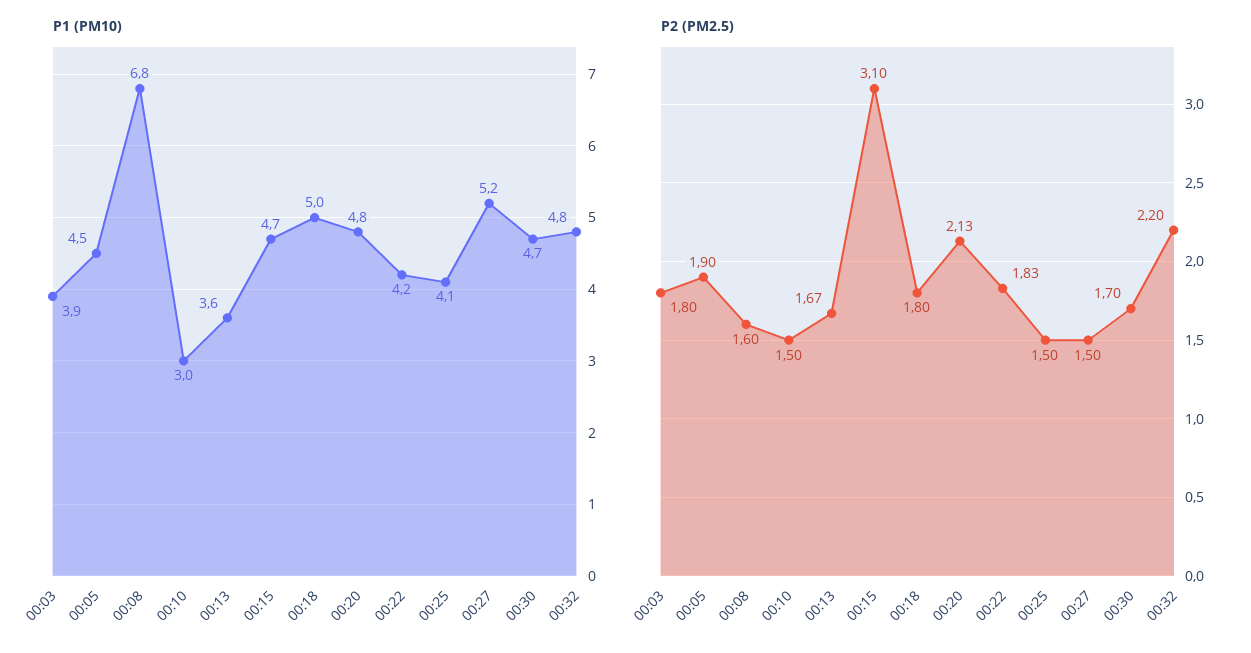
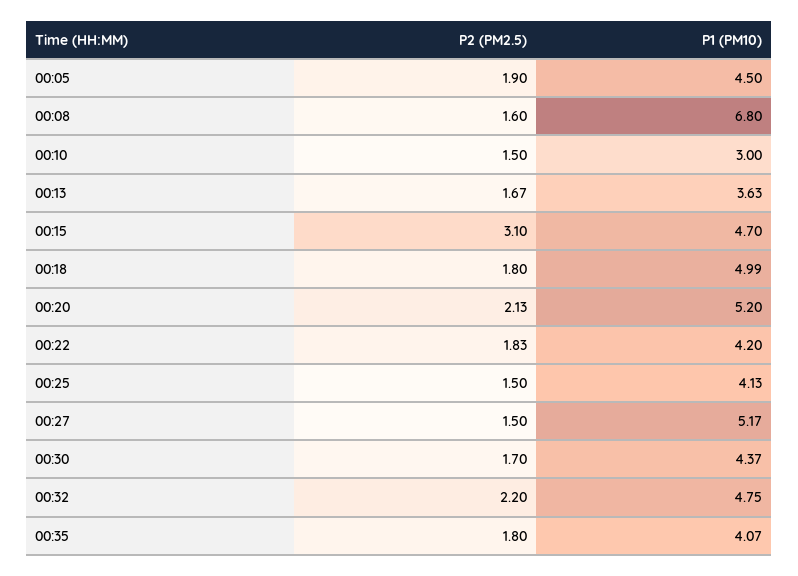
P1 (PM10), 00:03: 3.9 -> none
P1 (PM10), 00:20: 4.8 -> 5.2
P1 (PM10), 00:30: 4.7 -> 4.37
P2 (PM2.5), 00:03: 1.8 -> none
P2 (PM2.5), 00:35: none -> 1.8
P1 (PM10), 00:35: none -> 4.07

